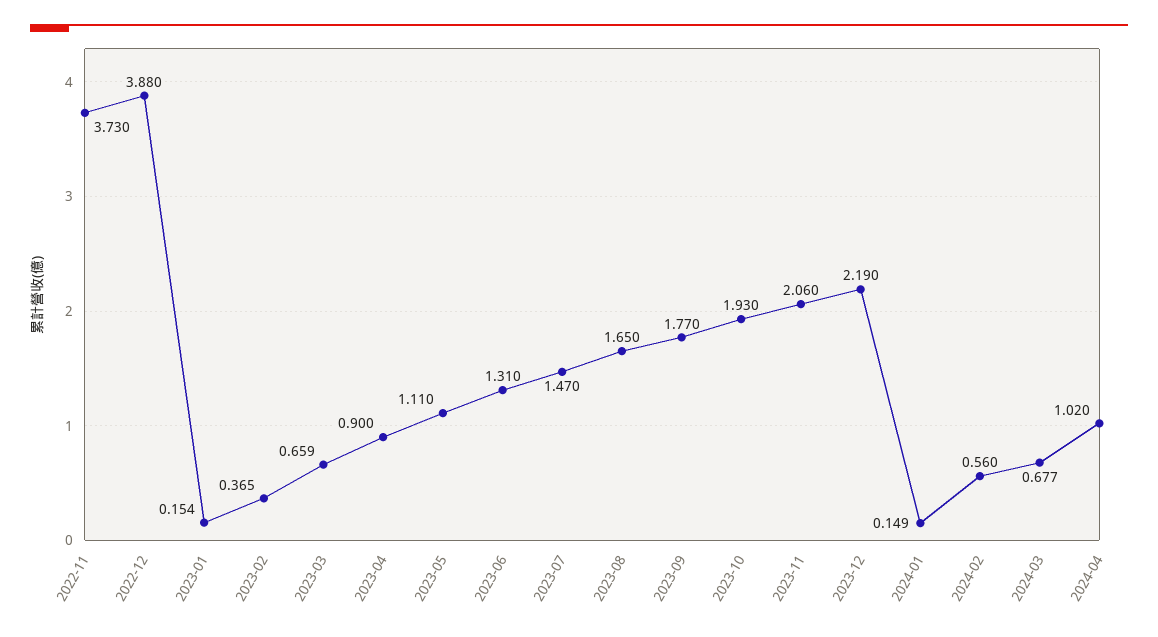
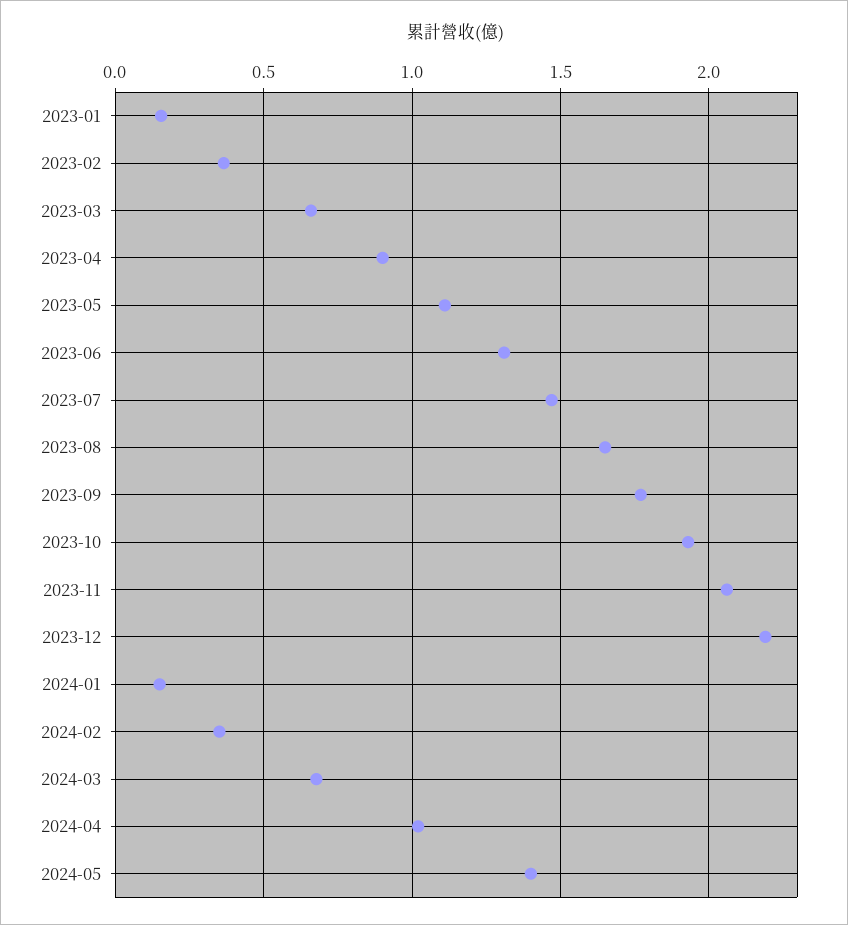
2022-11: 3.73 -> none
2022-12: 3.88 -> none
2024-02: 0.56 -> 0.35
2024-05: none -> 1.4

